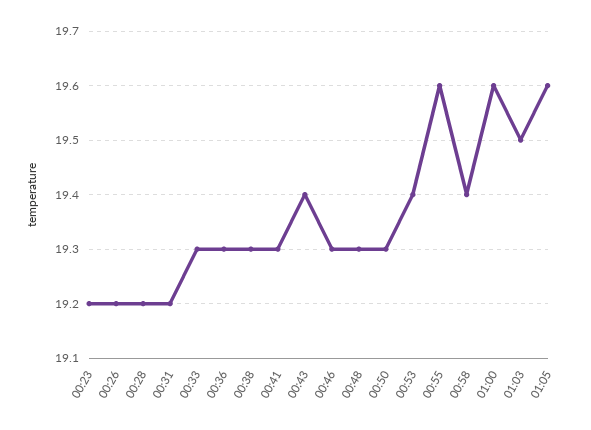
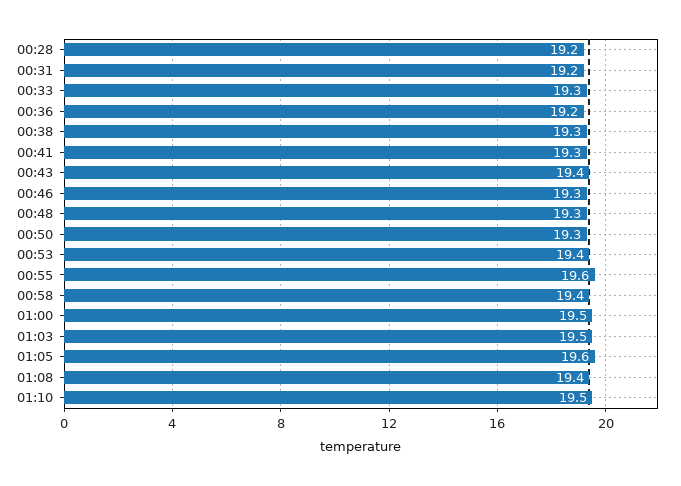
00:23: 19.2 -> none
00:26: 19.2 -> none
00:36: 19.3 -> 19.2
01:00: 19.6 -> 19.5
01:08: none -> 19.4
01:10: none -> 19.5

